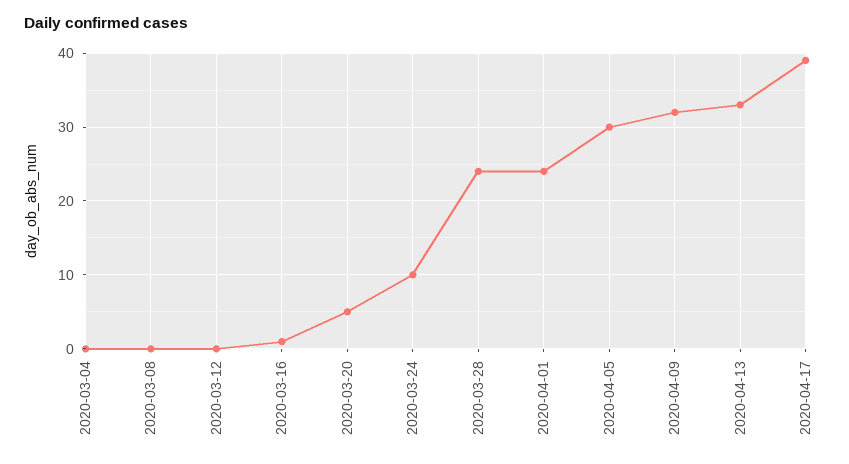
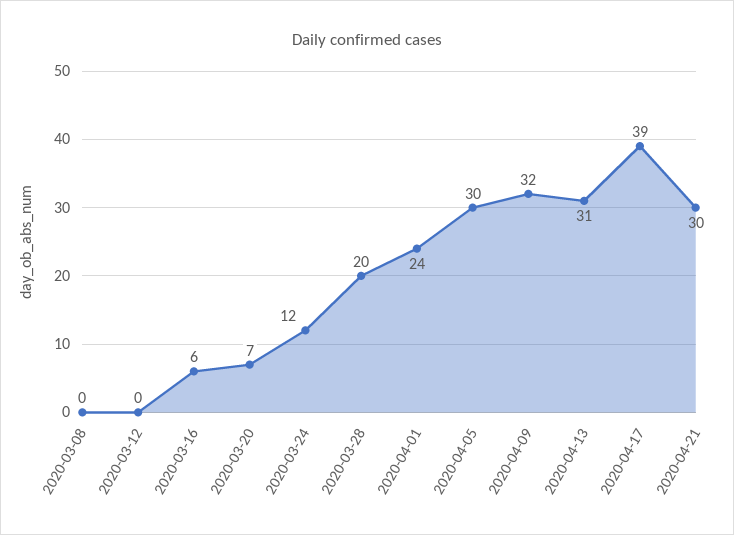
2020-03-04: 0 -> none
2020-03-16: 1 -> 6
2020-03-20: 5 -> 7
2020-03-24: 10 -> 12
2020-03-28: 24 -> 20
2020-04-13: 33 -> 31
2020-04-21: none -> 30

